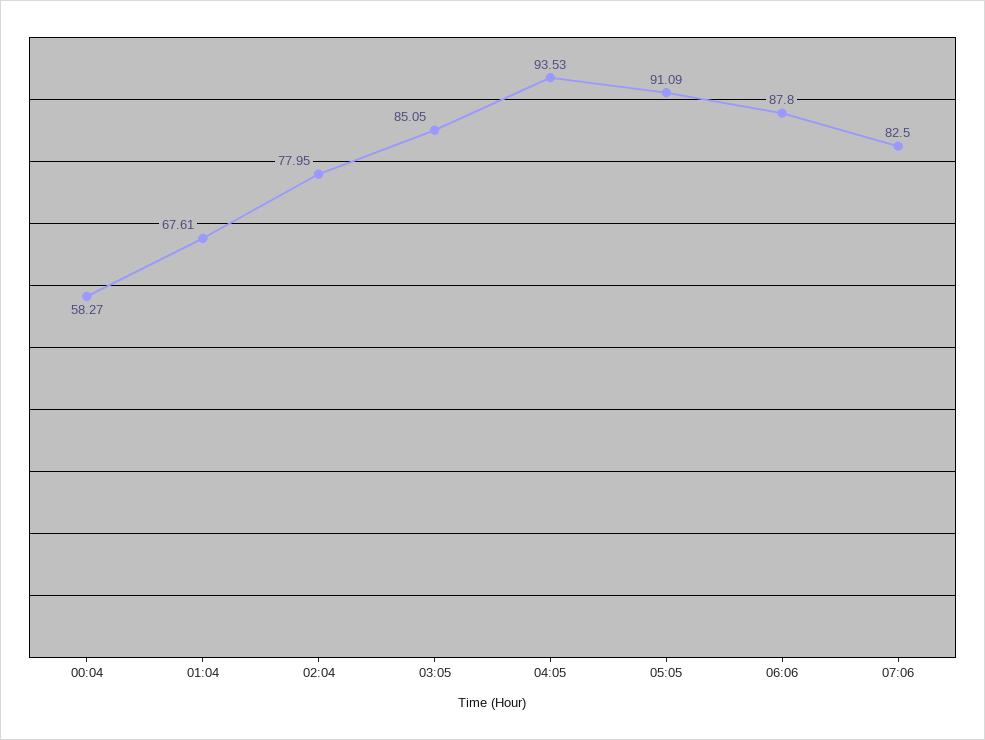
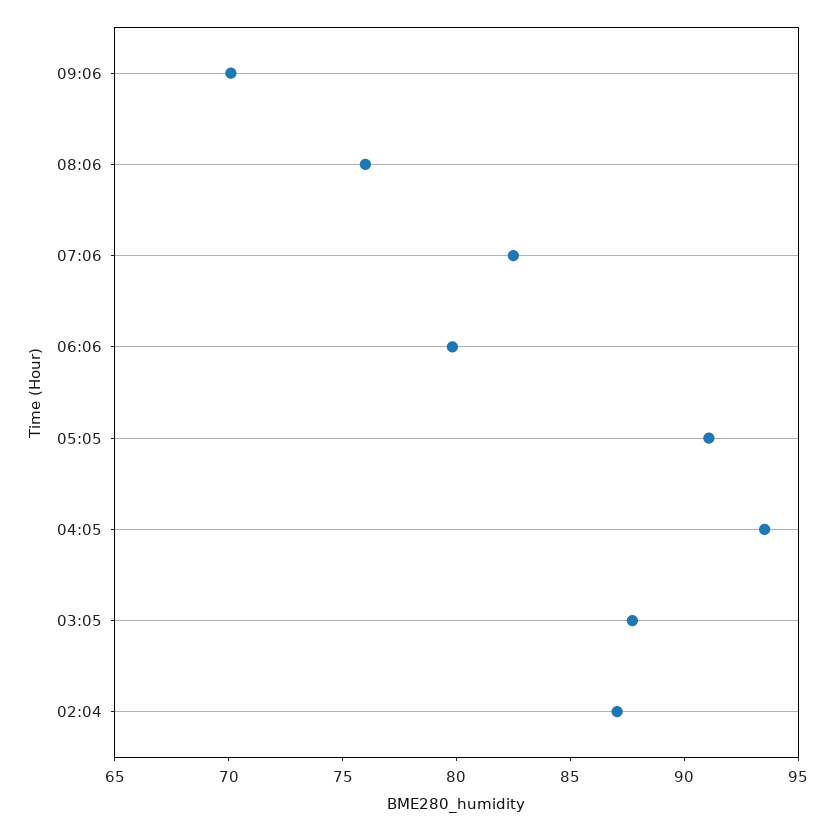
00:04: 58.27 -> none
01:04: 67.61 -> none
02:04: 77.95 -> 87
03:05: 85.05 -> 88
06:06: 87.8 -> 80
09:06: none -> 70
08:06: none -> 76

